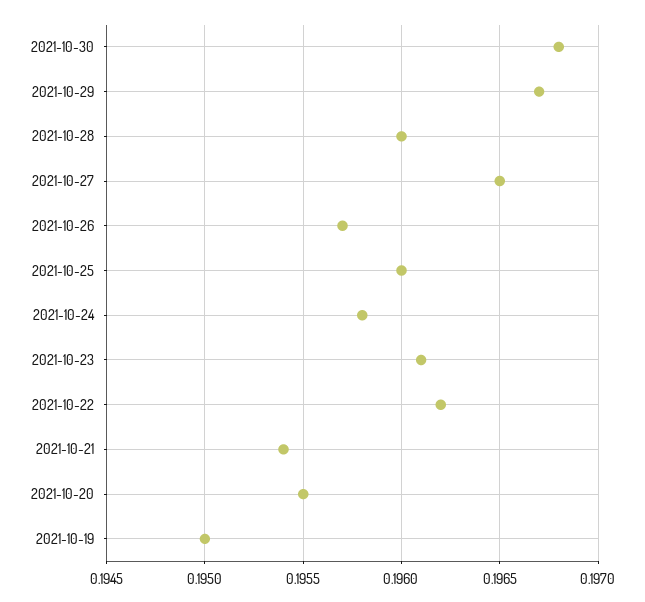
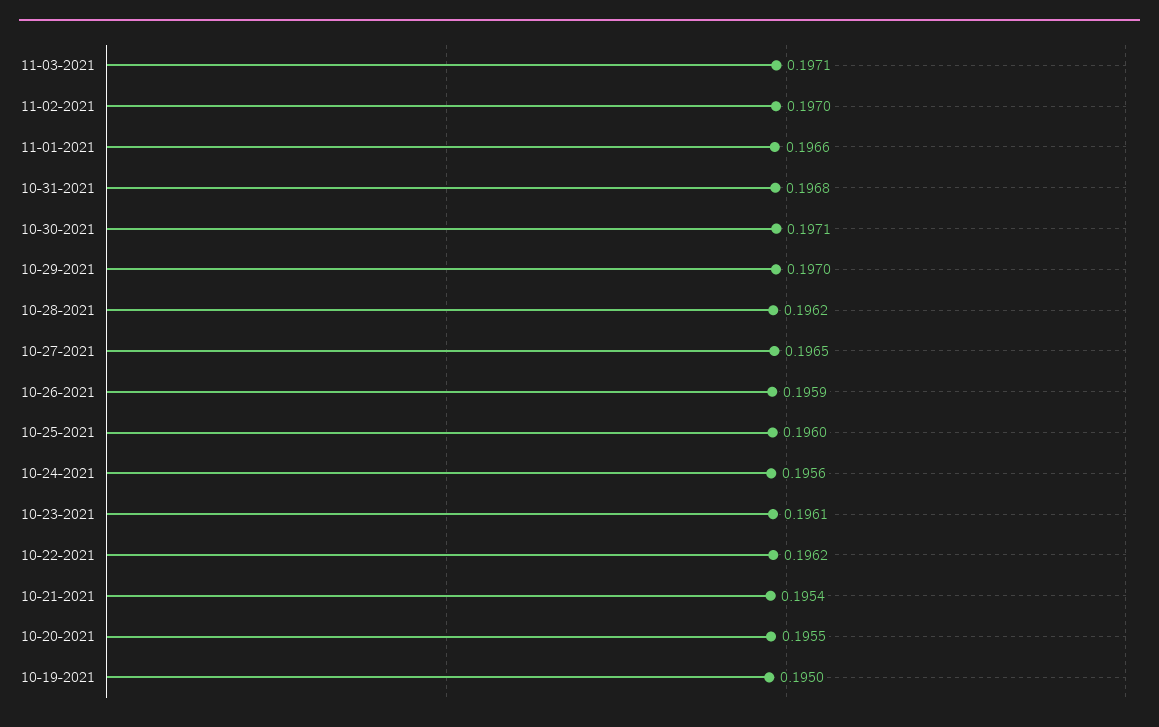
2021-10-30: 0.1968 -> 0.1971
2021-10-29: 0.1967 -> 0.197
2021-10-28: 0.196 -> 0.1962
2021-10-26: 0.1957 -> 0.1959
2021-10-24: 0.1958 -> 0.1956
11-03-2021: none -> 0.1971
11-02-2021: none -> 0.197
11-01-2021: none -> 0.1966
10-31-2021: none -> 0.1968

